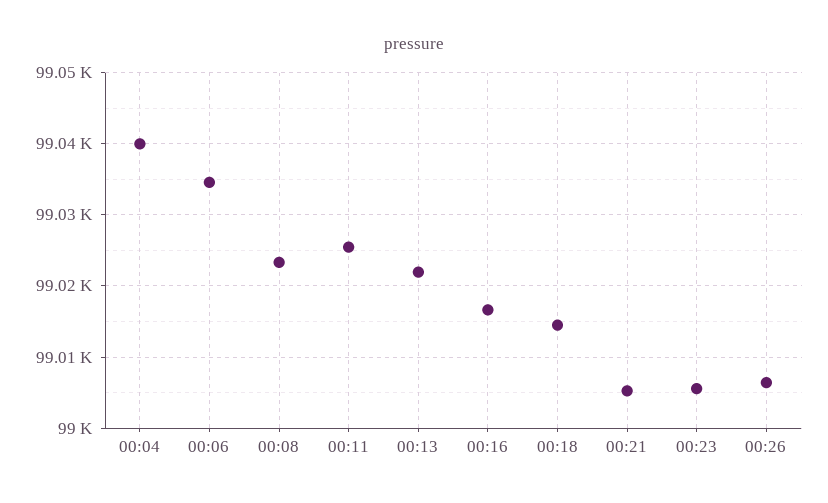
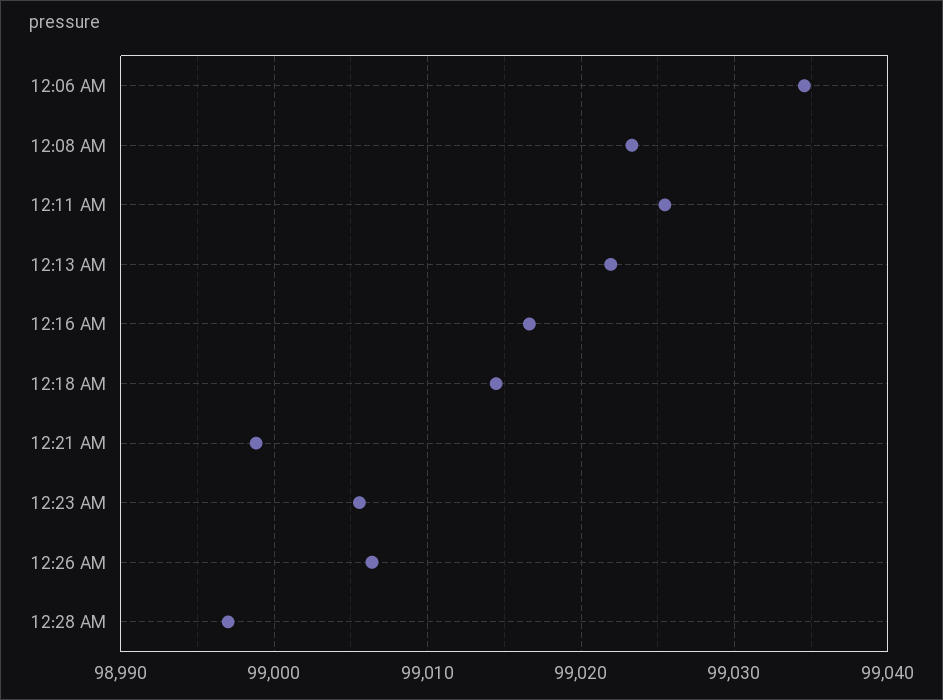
00:04: 99040 -> none
00:21: 99005 -> 98999
12:28 AM: none -> 98997

